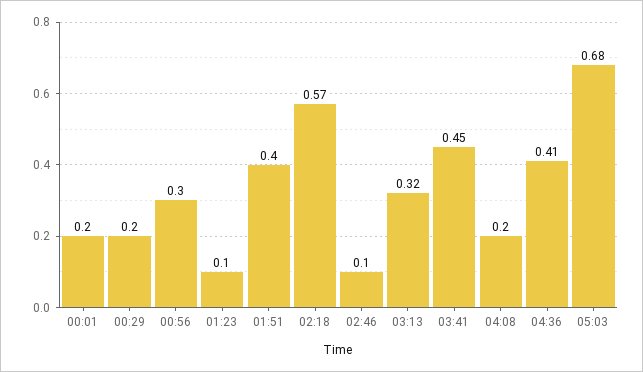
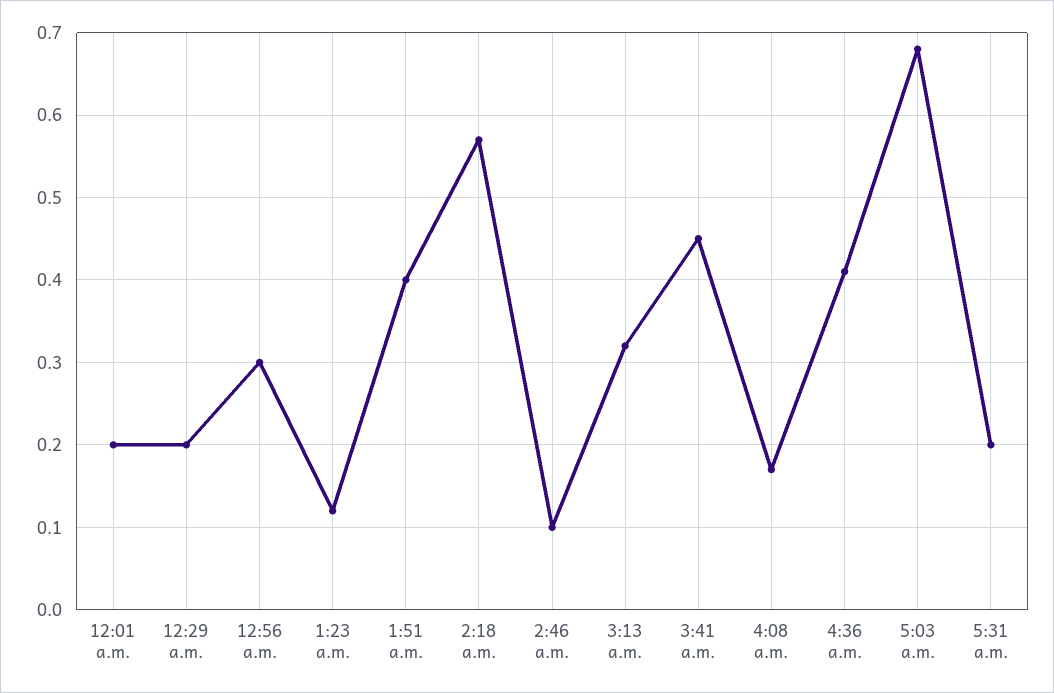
01:23: 0.1 -> 0.12
04:08: 0.2 -> 0.17
5:31 a.m.: none -> 0.2

